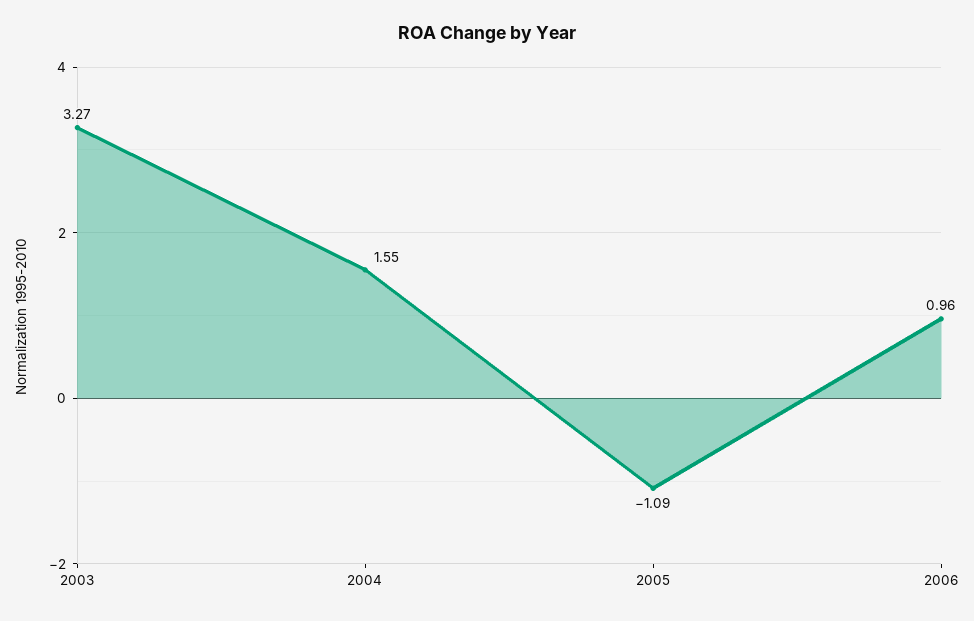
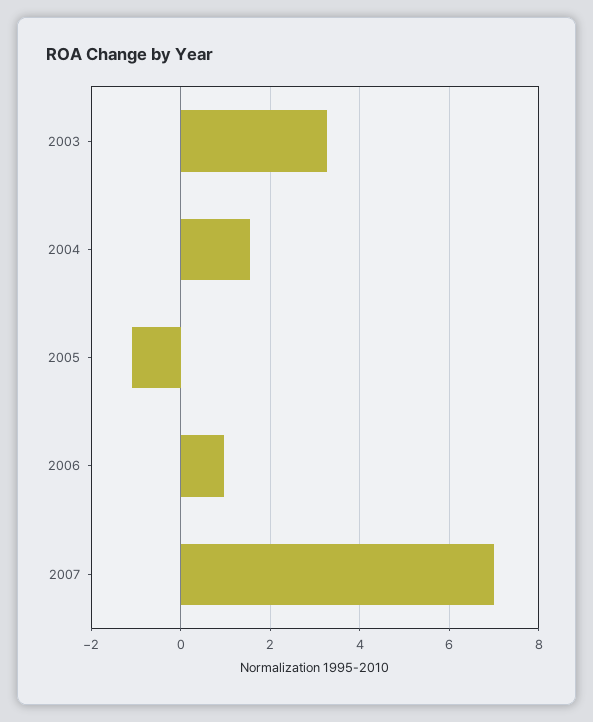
2007: none -> 7

